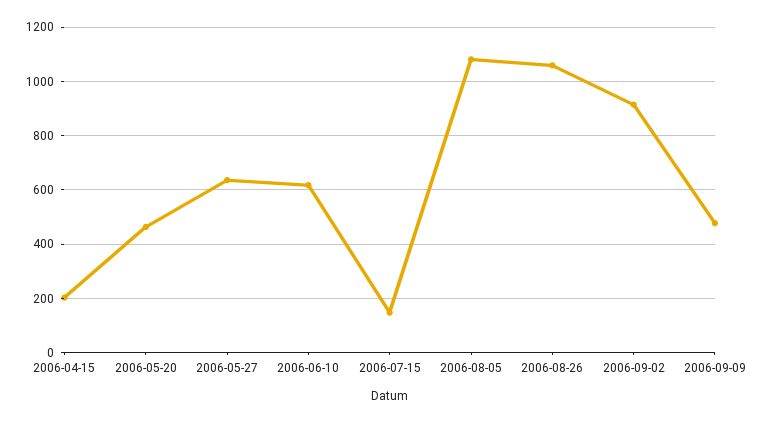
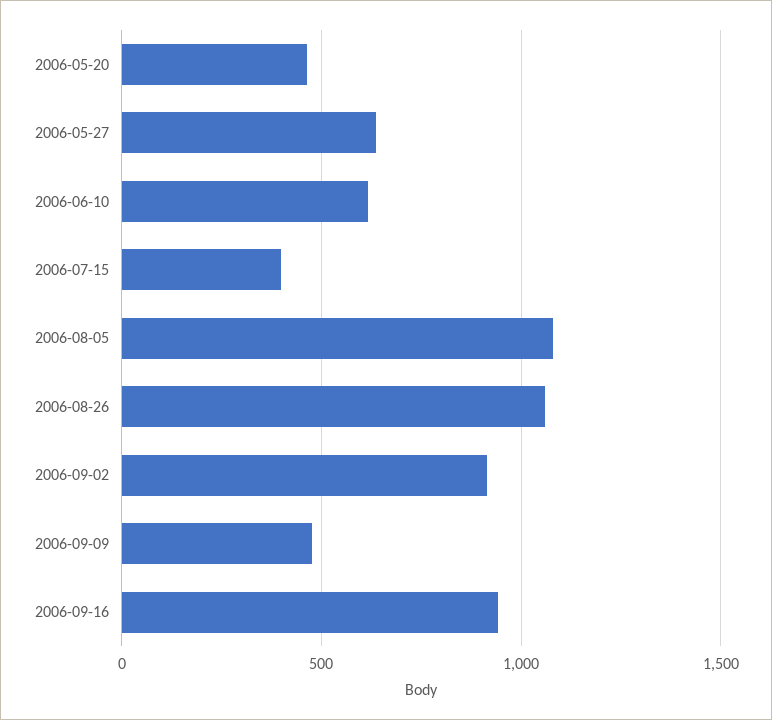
2006-04-15: 200 -> none
2006-07-15: 150 -> 400
2006-09-16: none -> 950

